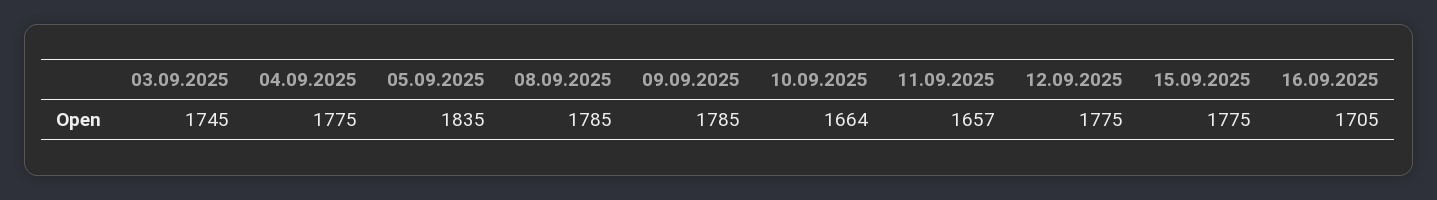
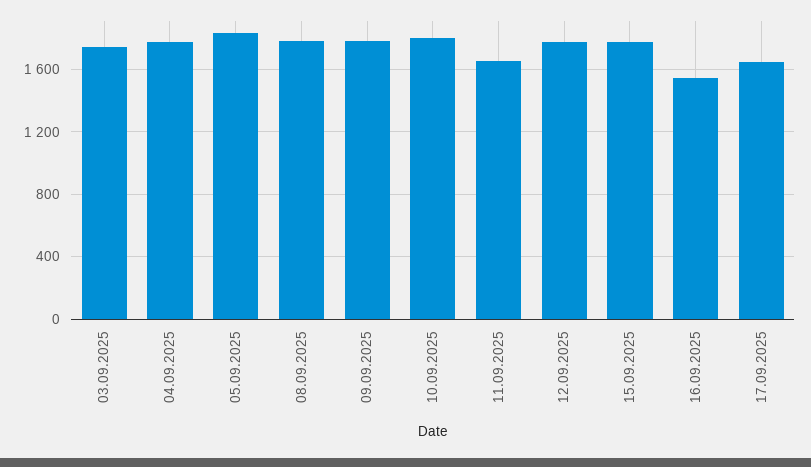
10.09.2025: 1664 -> 1800
16.09.2025: 1705 -> 1550
17.09.2025: none -> 1650

